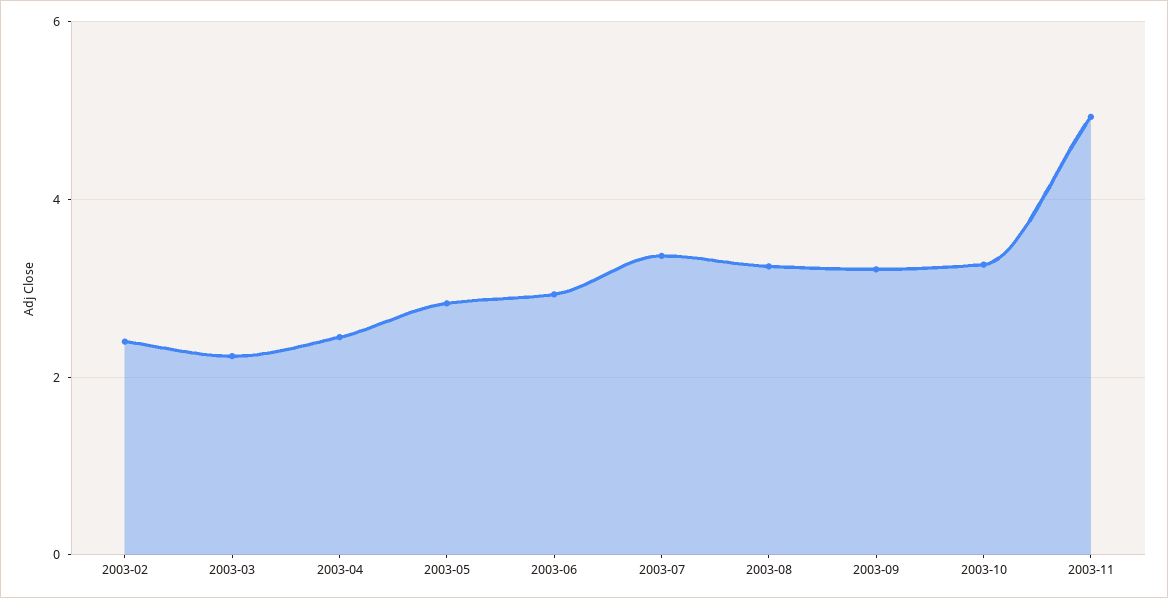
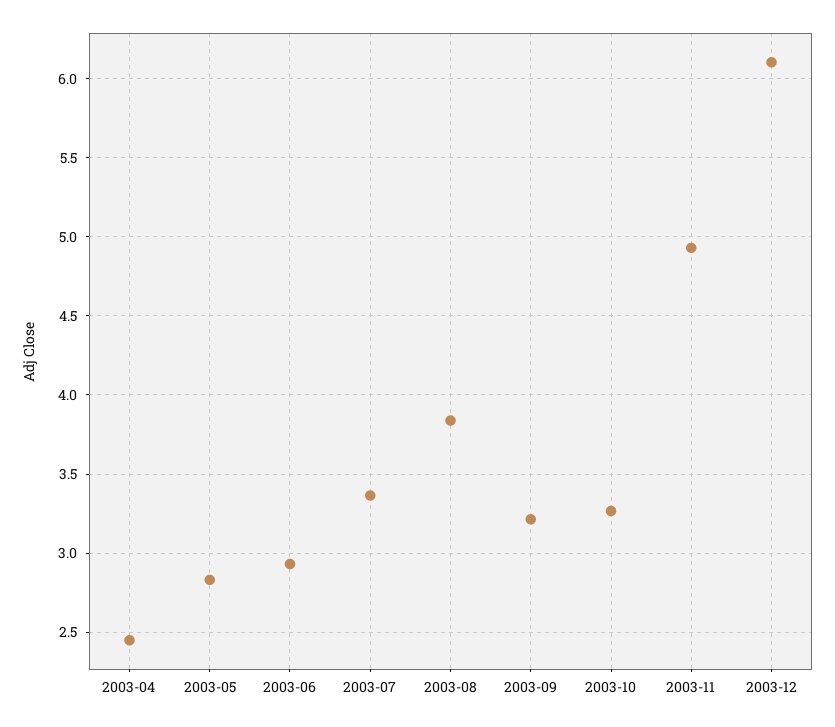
2003-02: 2.4 -> none
2003-03: 2.2 -> none
2003-08: 3.2 -> 3.85
2003-12: none -> 6.1

